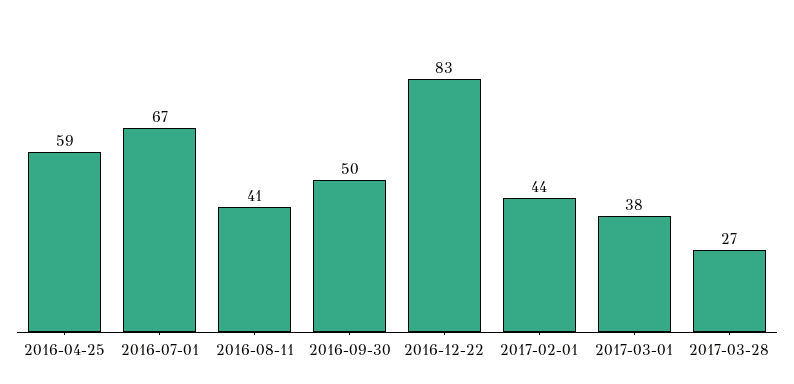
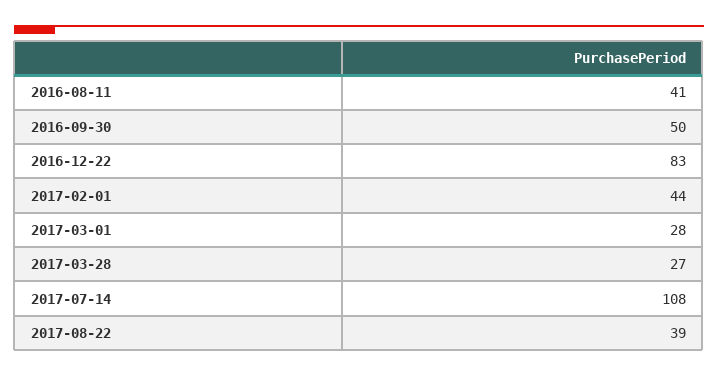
2016-04-25: 59 -> none
2016-07-01: 67 -> none
2017-03-01: 38 -> 28
2017-07-14: none -> 108
2017-08-22: none -> 39

